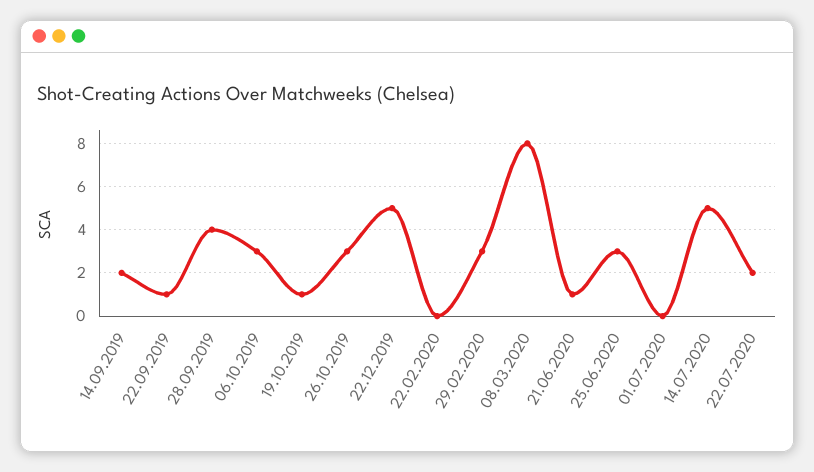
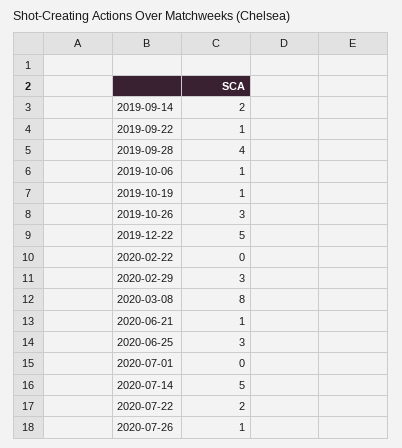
06.10.2019: 3 -> 1
2020-07-26: none -> 1

